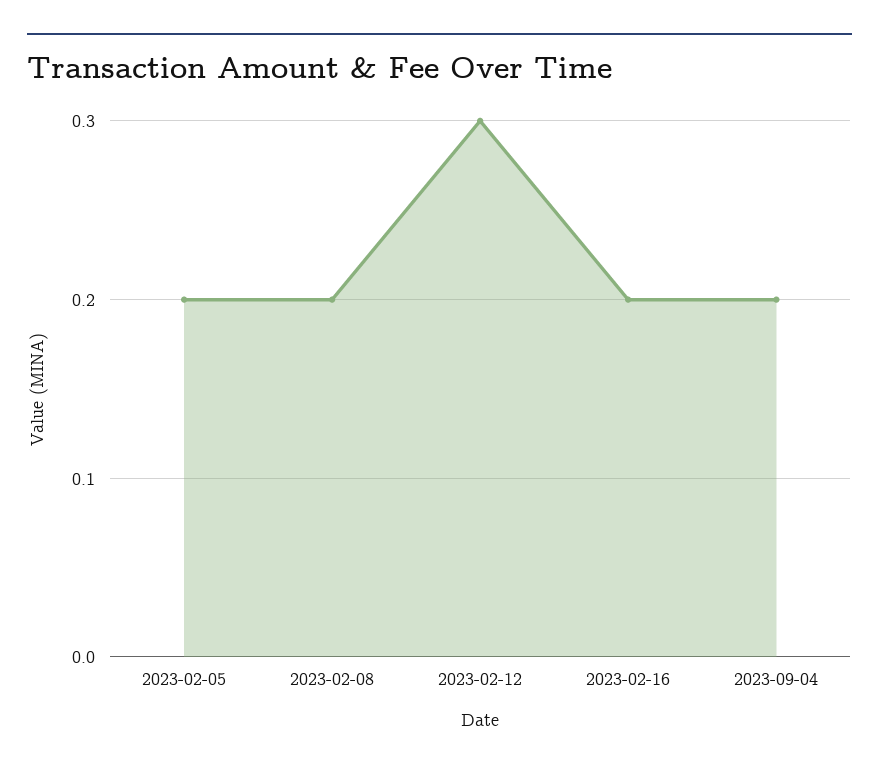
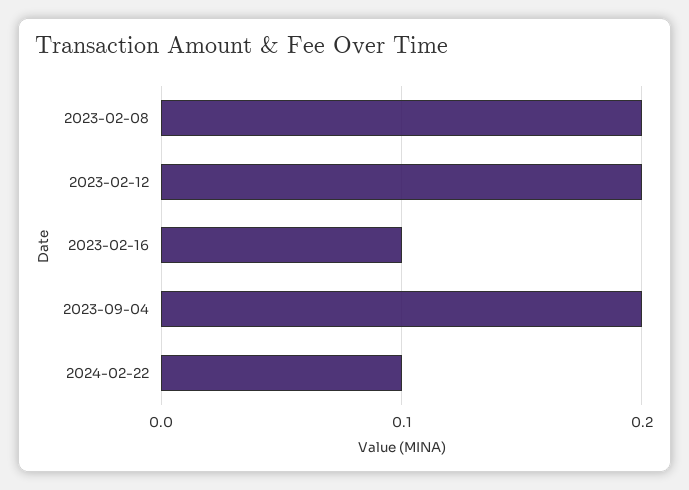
2023-02-05: 0.2 -> none
2023-02-12: 0.3 -> 0.2
2023-02-16: 0.2 -> 0.1
2024-02-22: none -> 0.1

